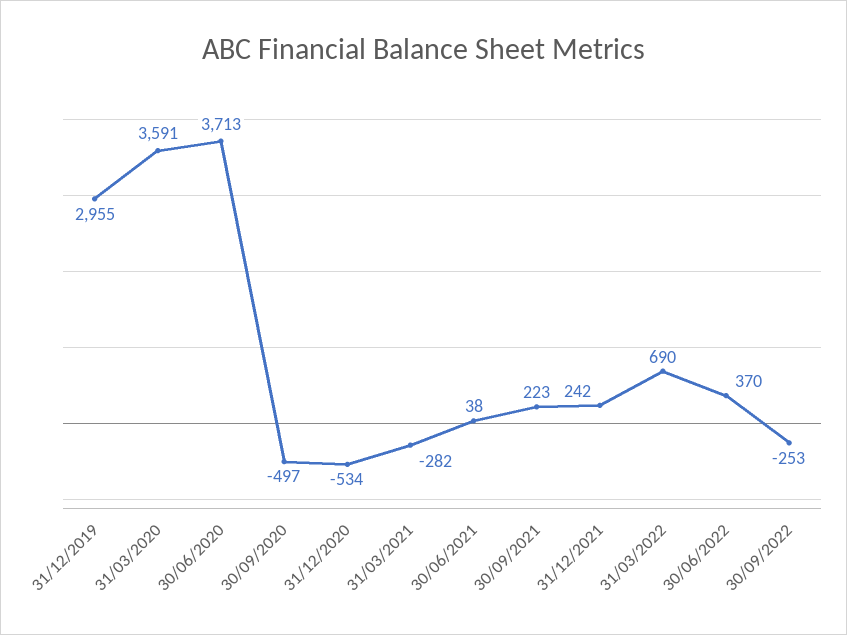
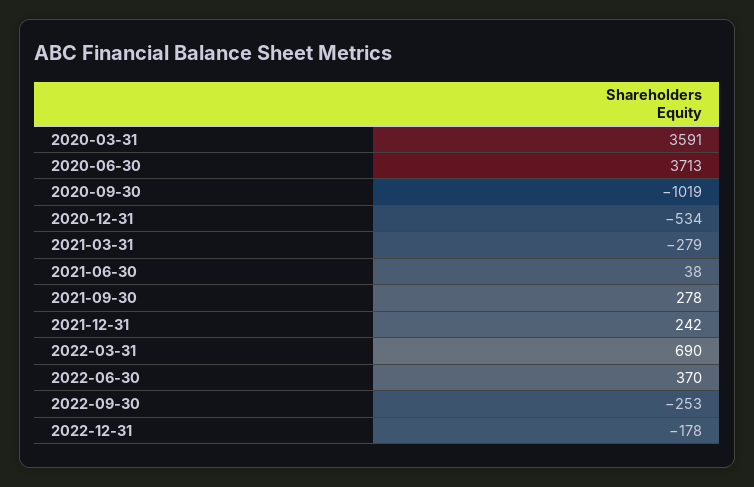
31/12/2019: 2955 -> none
30/09/2020: -497 -> -1019
31/03/2021: -282 -> -279
30/09/2021: 223 -> 278
2022-12-31: none -> -178

